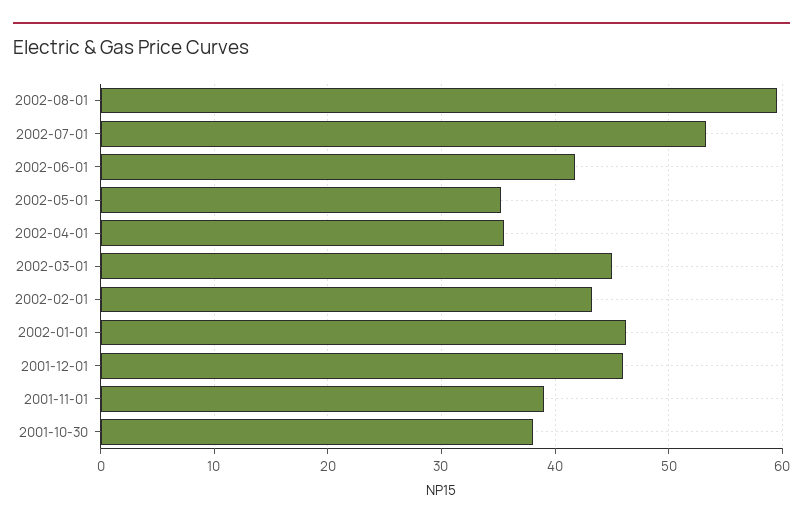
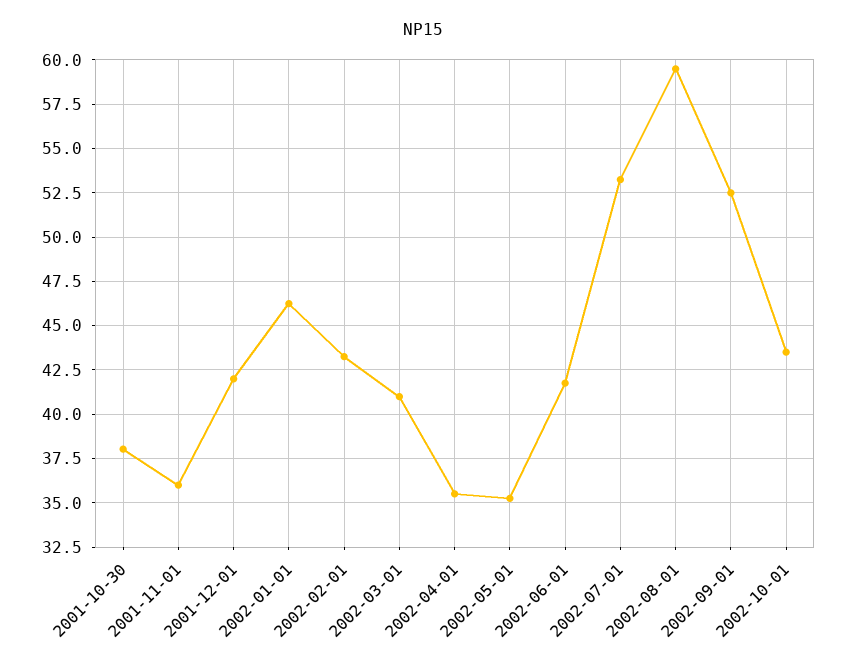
2002-03-01: 45 -> 41
2001-12-01: 46 -> 42
2001-11-01: 39 -> 36
2002-09-01: none -> 52.5
2002-10-01: none -> 43.5

